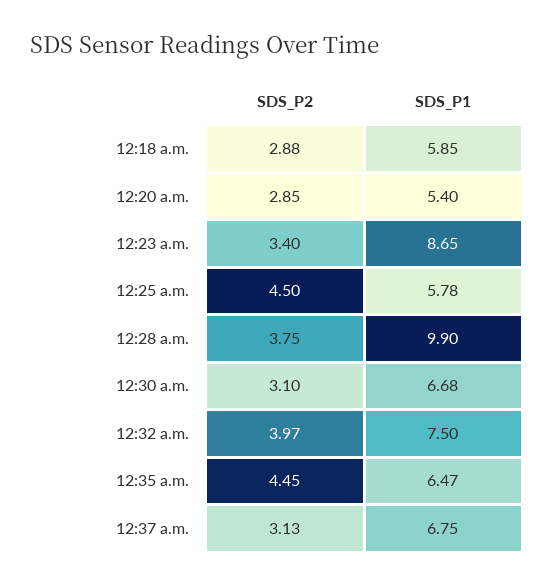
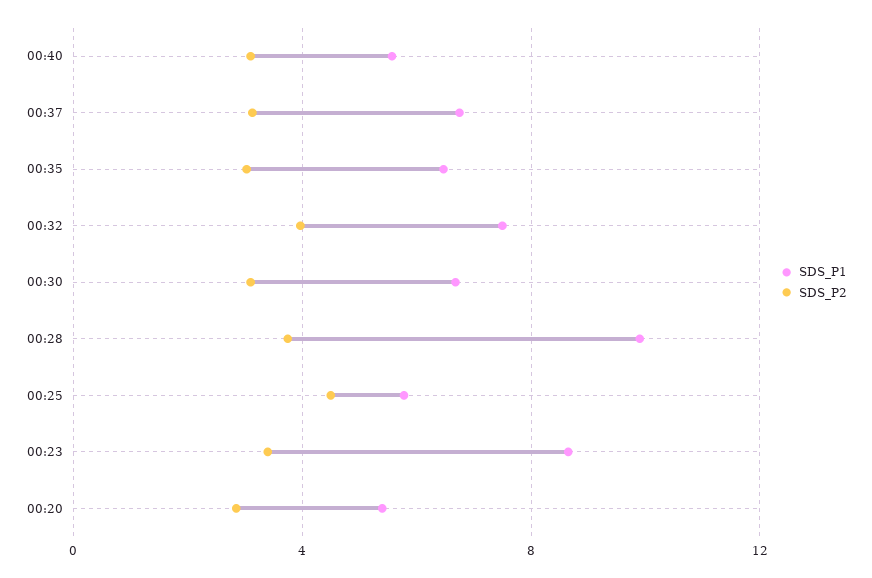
SDS_P2, 12:18 a.m.: 2.88 -> none
SDS_P1, 12:18 a.m.: 5.85 -> none
SDS_P2, 12:35 a.m.: 4.45 -> 3
SDS_P1, 00:40: none -> 5.5
SDS_P2, 00:40: none -> 3

